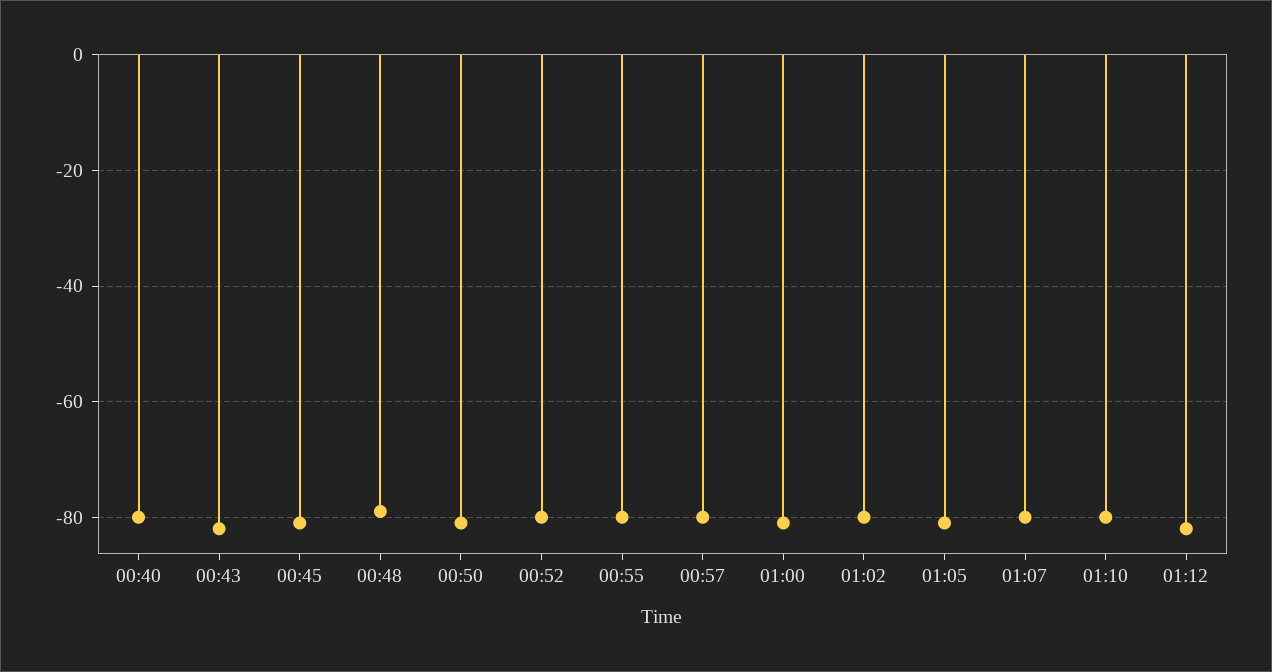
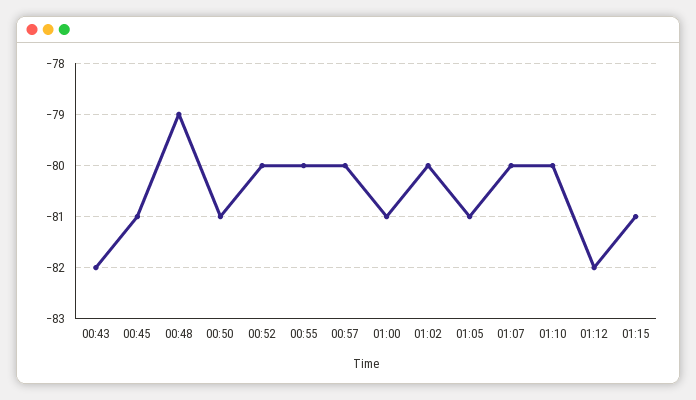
00:40: -80 -> none
01:15: none -> -81

